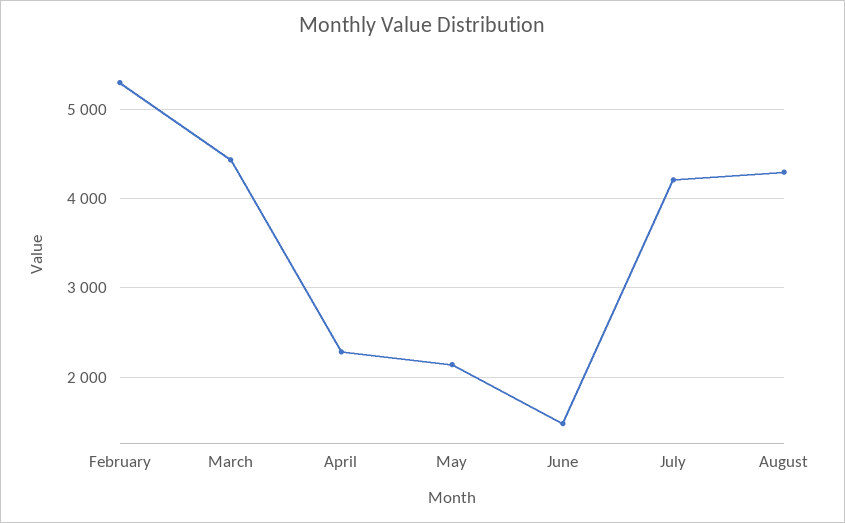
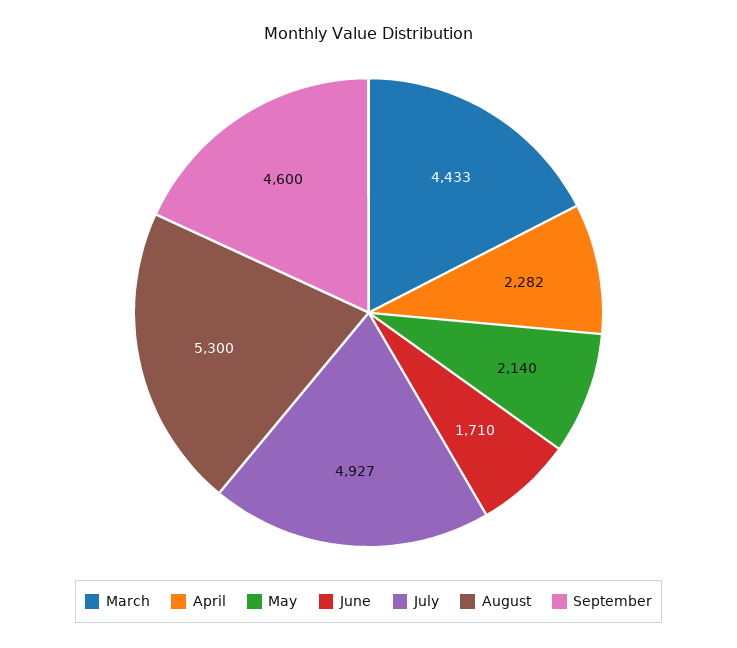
February: 5300 -> none
June: 1500 -> 1710
July: 4200 -> 4927
August: 4300 -> 5300
September: none -> 4600

